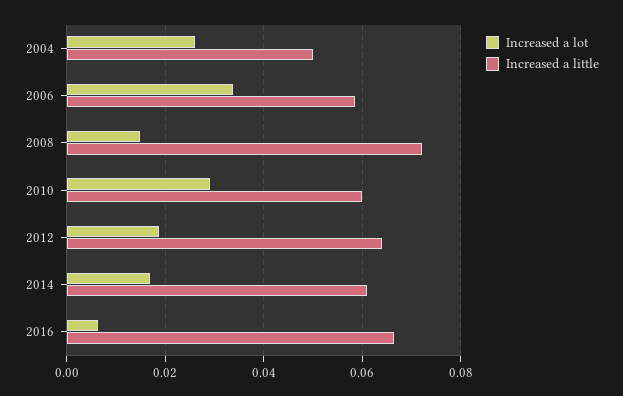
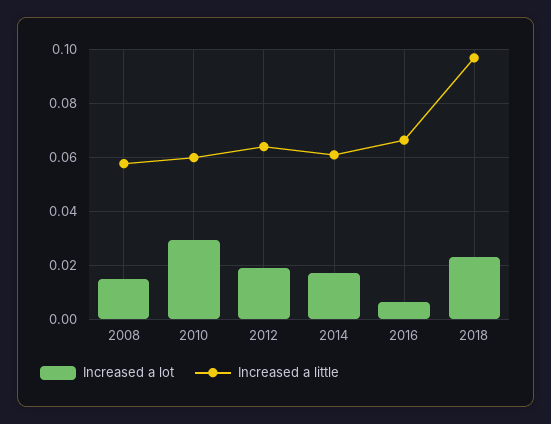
Increased a lot, 2004: 0.026 -> none
Increased a little, 2004: 0.05 -> none
Increased a lot, 2006: 0.034 -> none
Increased a little, 2006: 0.058 -> none
Increased a little, 2008: 0.072 -> 0.0575
Increased a lot, 2018: none -> 0.0225
Increased a little, 2018: none -> 0.0975

